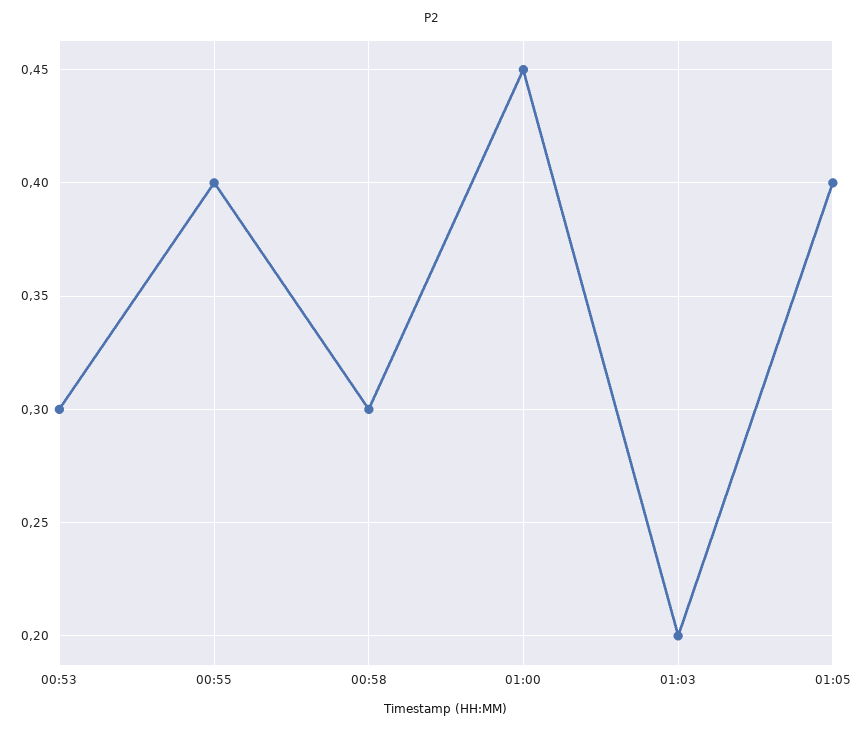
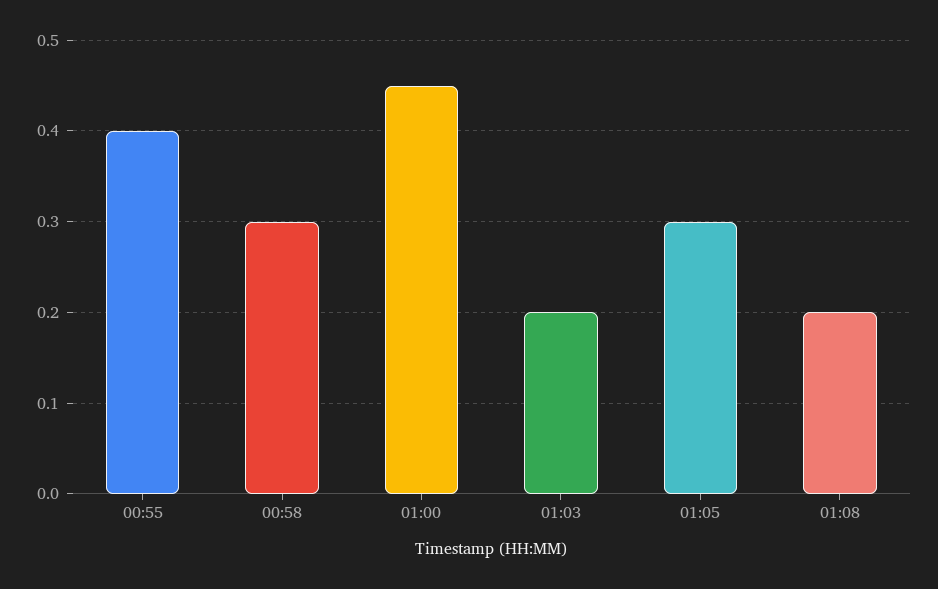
00:53: 0.3 -> none
01:05: 0.4 -> 0.3
01:08: none -> 0.2

